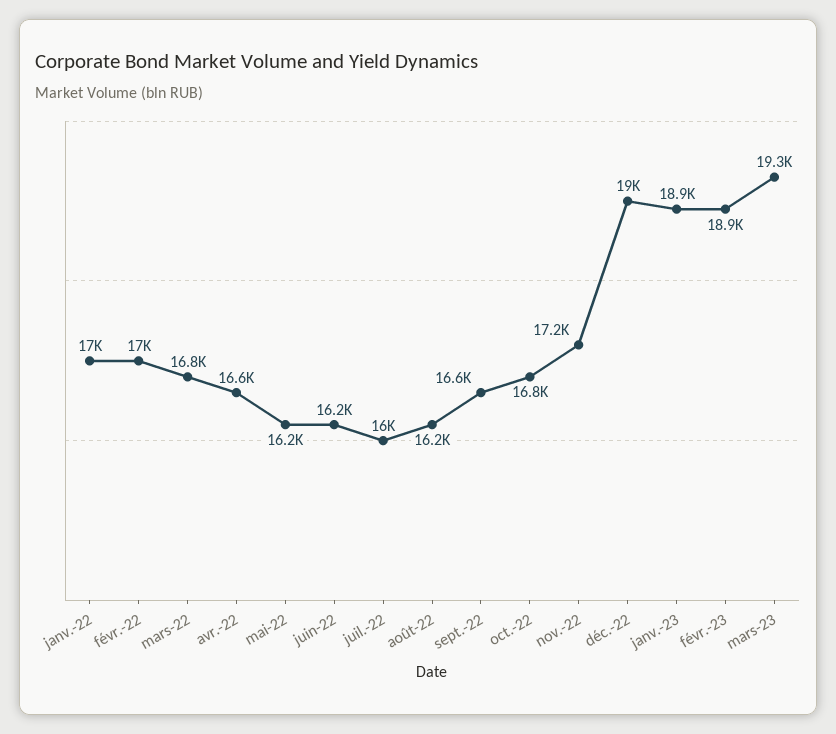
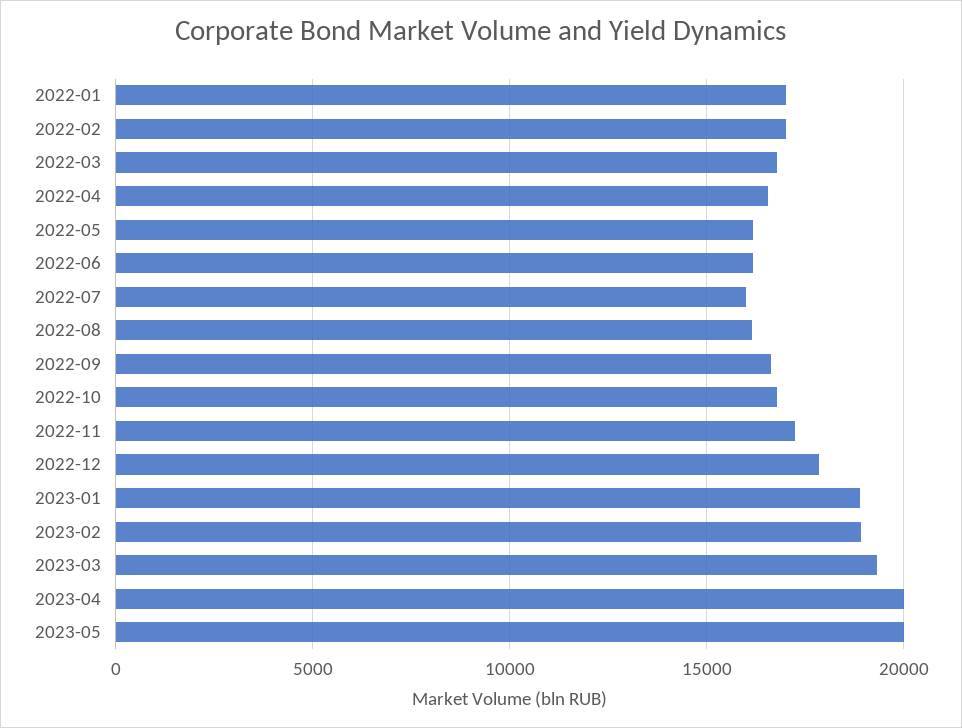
déc.-22: 19000 -> 18000
2023-04: none -> 20000
2023-05: none -> 20000

